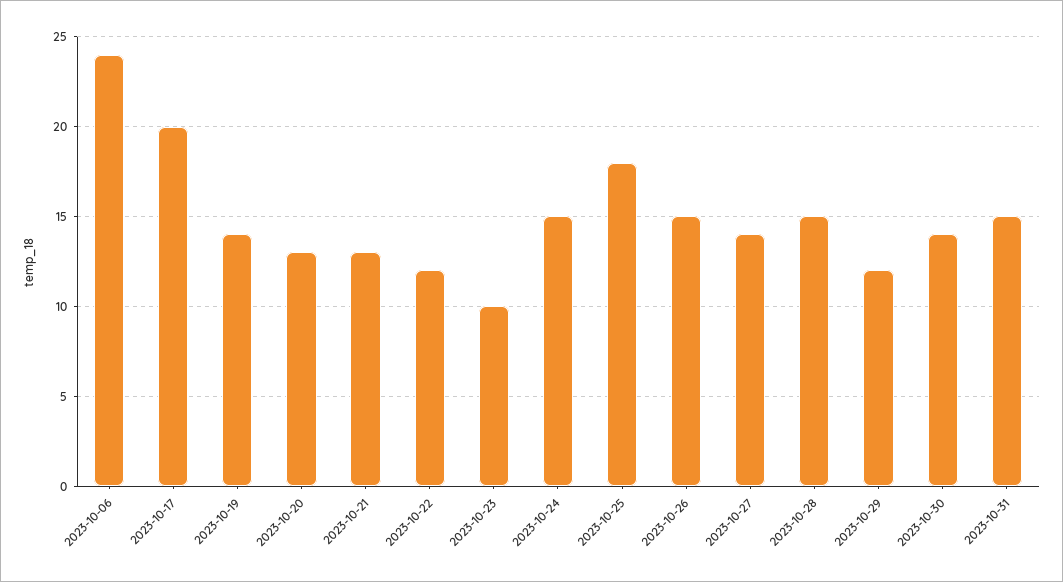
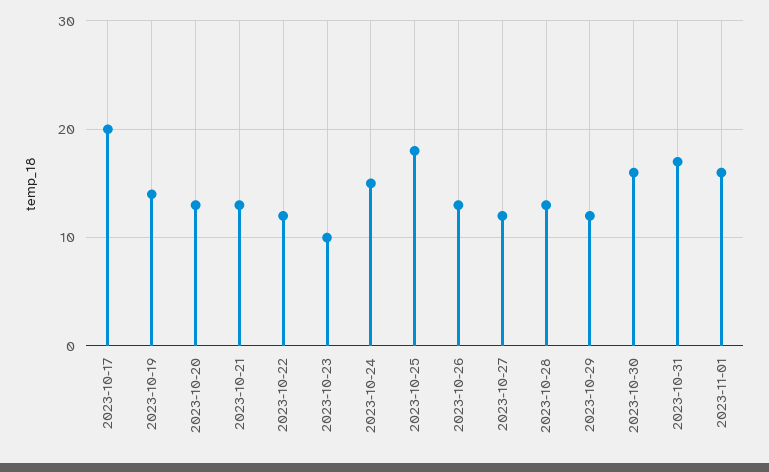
2023-10-06: 24 -> none
2023-10-26: 15 -> 13
2023-10-27: 14 -> 12
2023-10-28: 15 -> 13
2023-10-30: 14 -> 16
2023-10-31: 15 -> 17
2023-11-01: none -> 16

